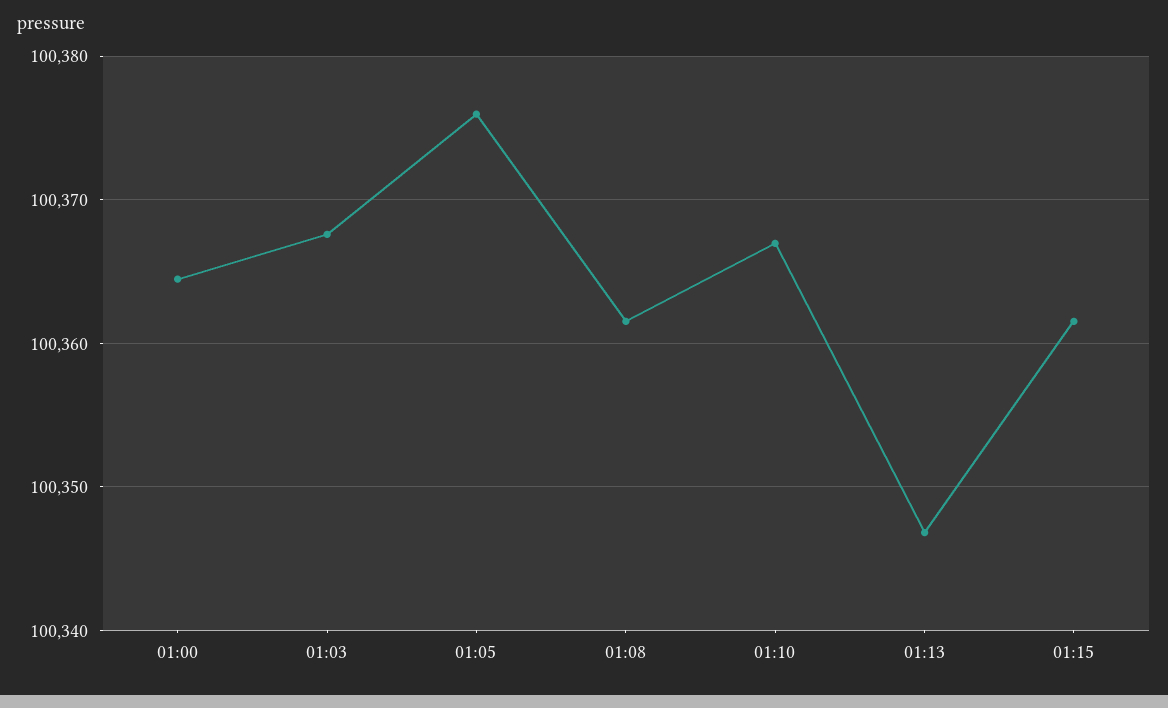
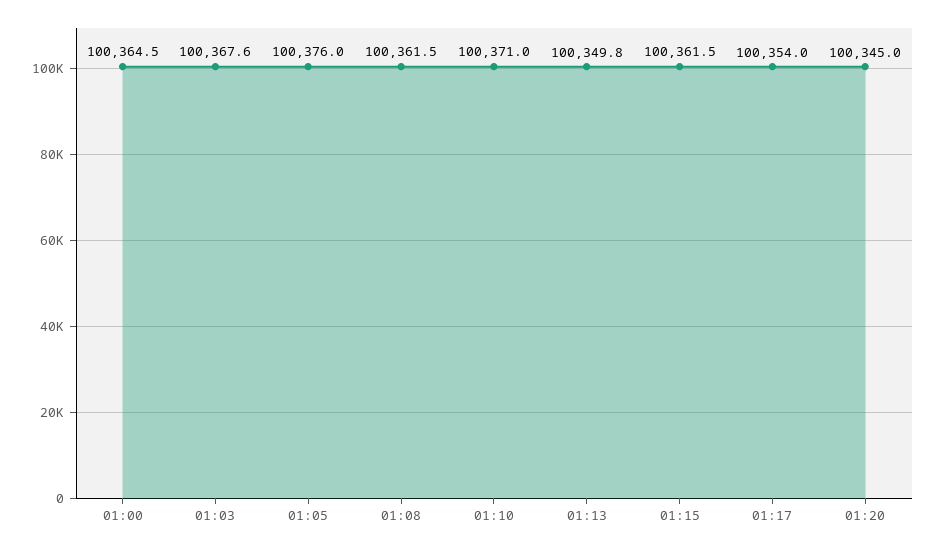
01:10: 100367 -> 100371
01:13: 100347 -> 100349.8
01:17: none -> 100354
01:20: none -> 100345

